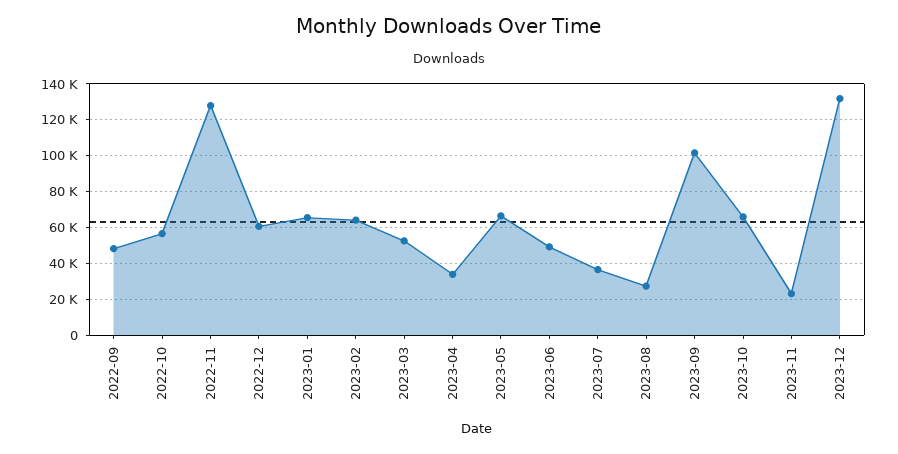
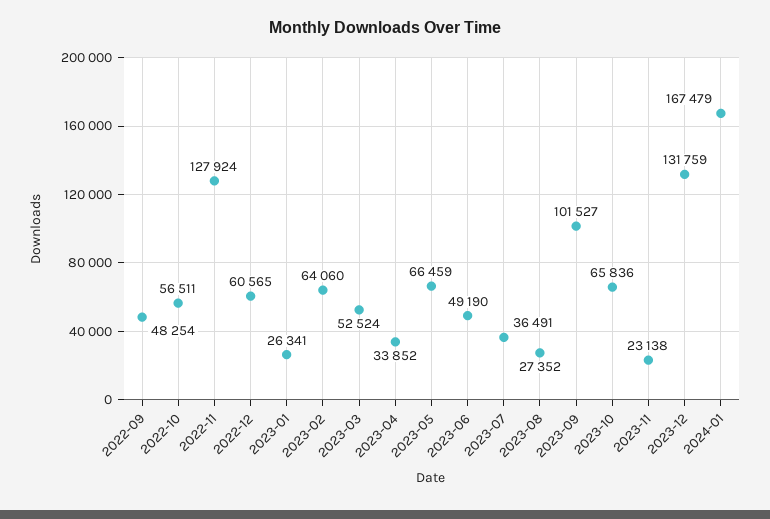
2023-01: 65000 -> 26341
2024-01: none -> 167479

